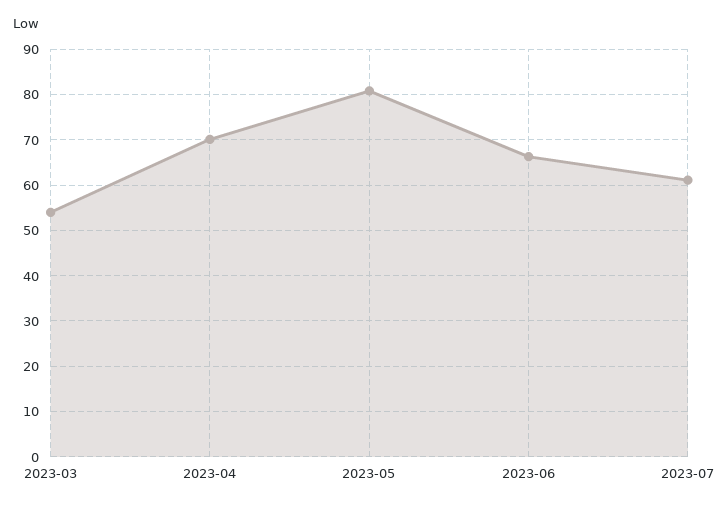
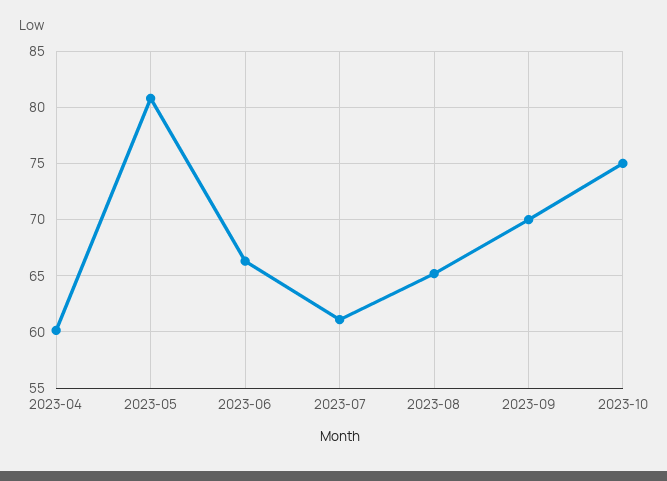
2023-03: 54 -> none
2023-04: 70 -> 60
2023-08: none -> 65
2023-09: none -> 70
2023-10: none -> 75

